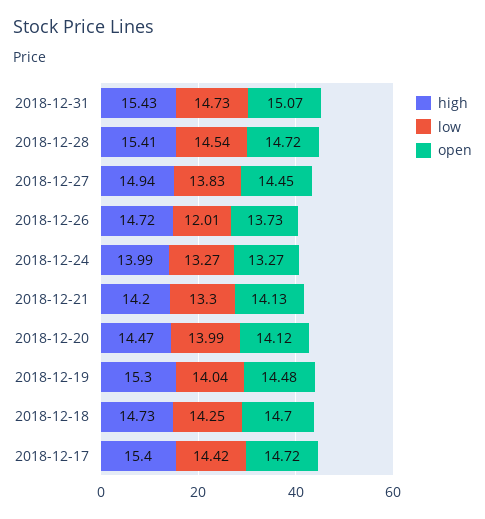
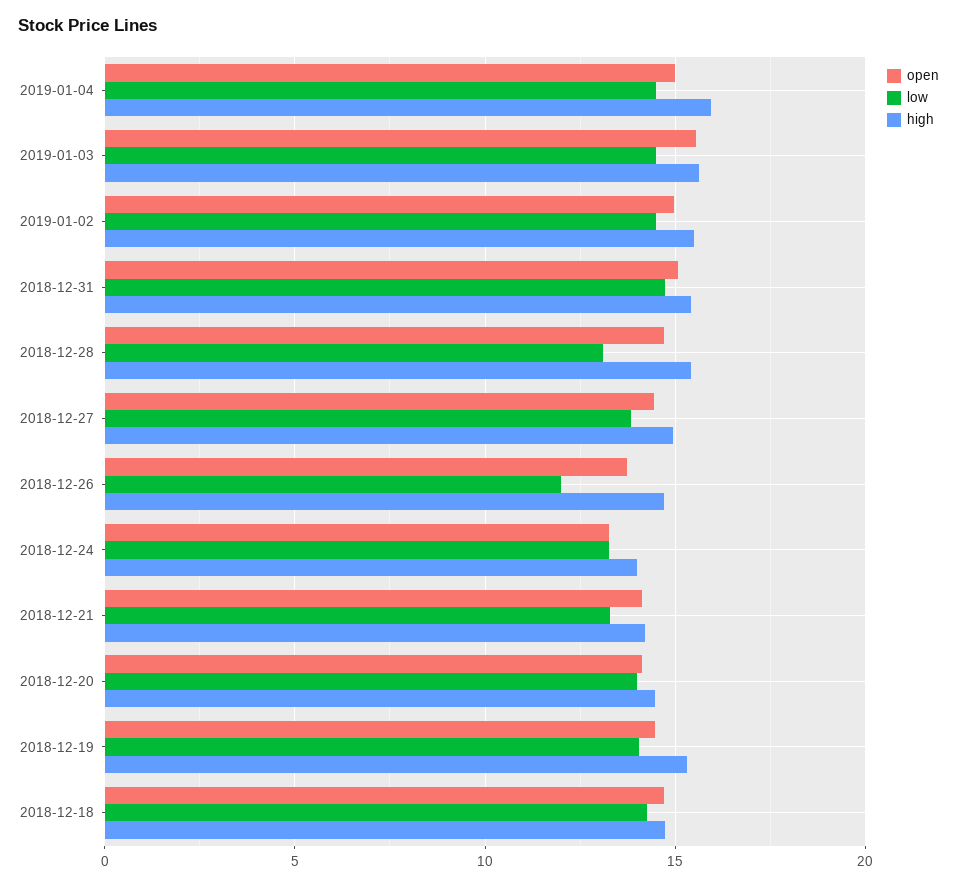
low, 2018-12-28: 14.54 -> 13
high, 2018-12-17: 15.4 -> none
low, 2018-12-17: 14.42 -> none
open, 2018-12-17: 14.72 -> none
open, 2019-01-04: none -> 15
low, 2019-01-04: none -> 14.5
high, 2019-01-04: none -> 16
open, 2019-01-03: none -> 15.5
low, 2019-01-03: none -> 14.5
high, 2019-01-03: none -> 15.5
open, 2019-01-02: none -> 15
low, 2019-01-02: none -> 14.5
high, 2019-01-02: none -> 15.5

